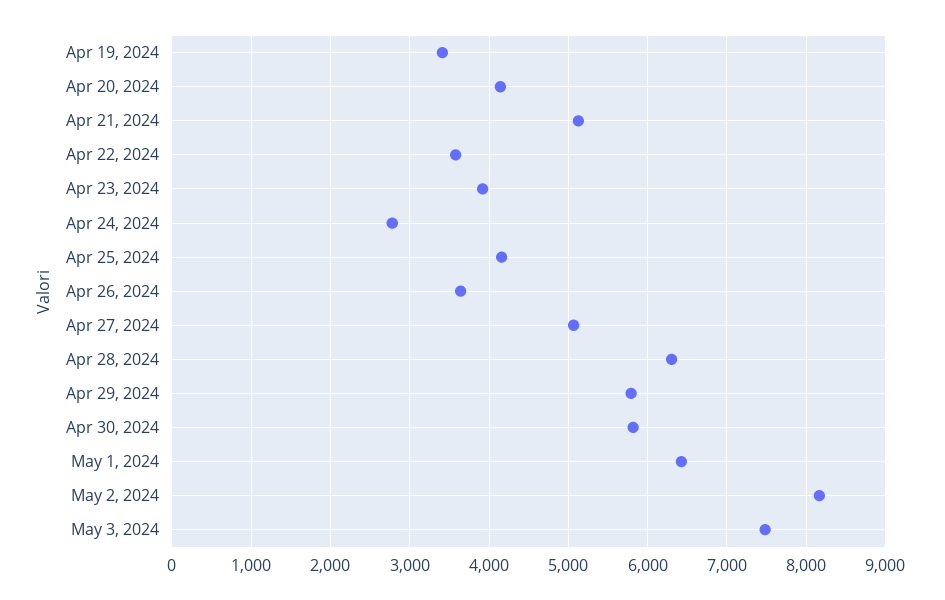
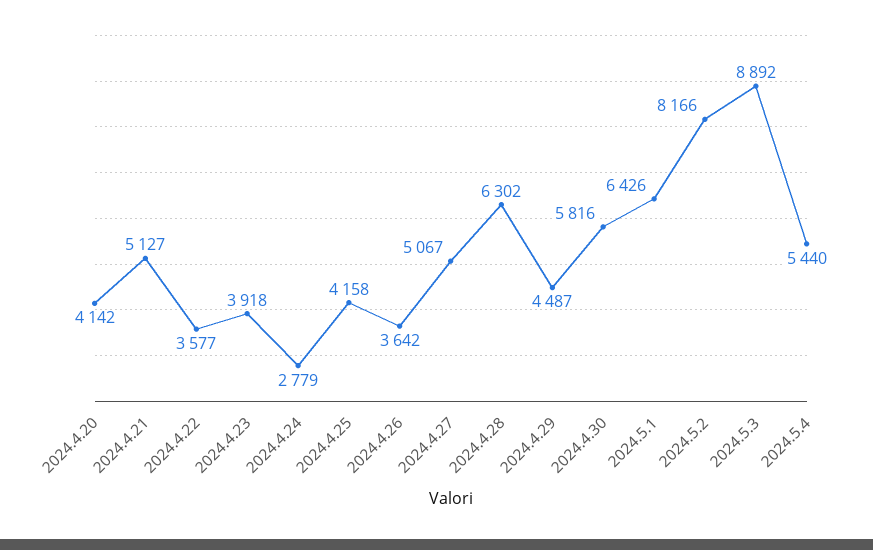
Apr 19, 2024: 3400 -> none
Apr 29, 2024: 5800 -> 4487
May 3, 2024: 7500 -> 8892
2024.5.4: none -> 5440

